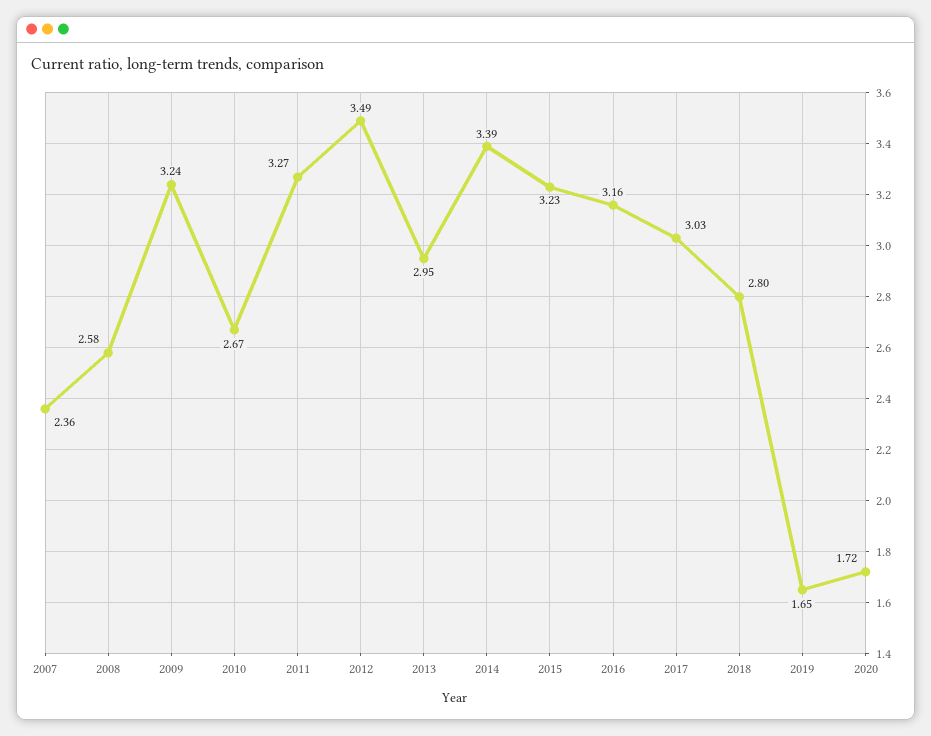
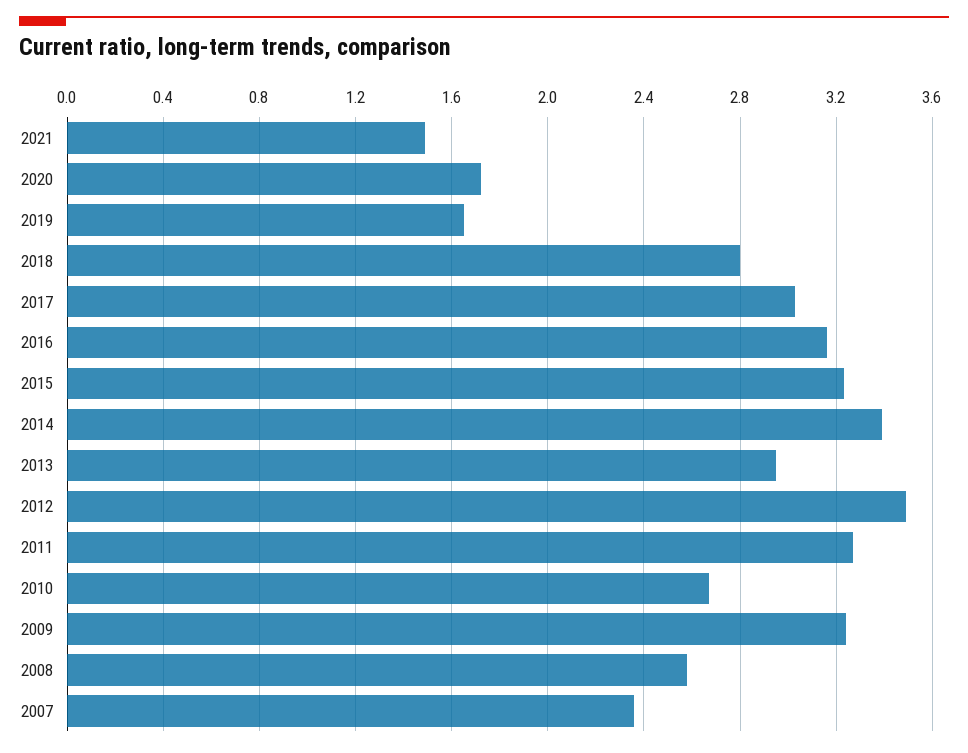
2021: none -> 1.5

